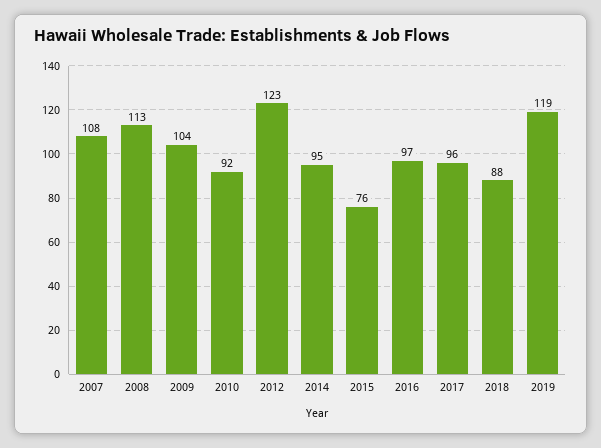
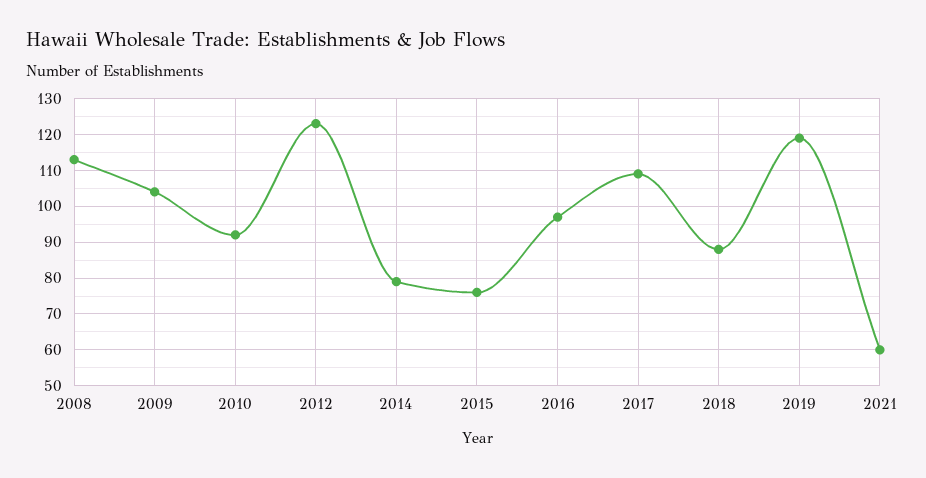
2007: 108 -> none
2014: 95 -> 80
2017: 96 -> 110
2021: none -> 60

